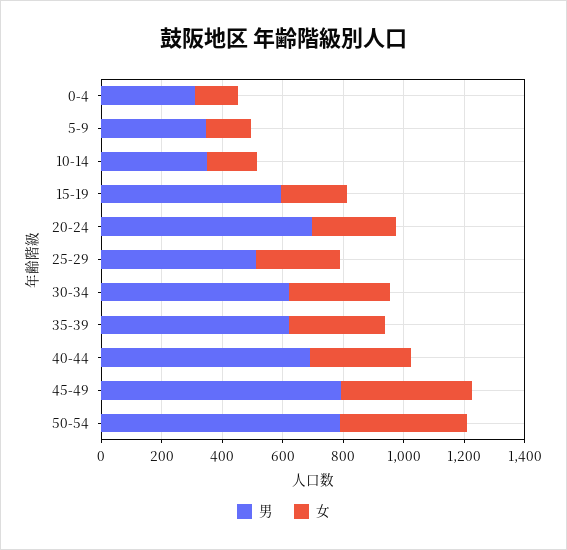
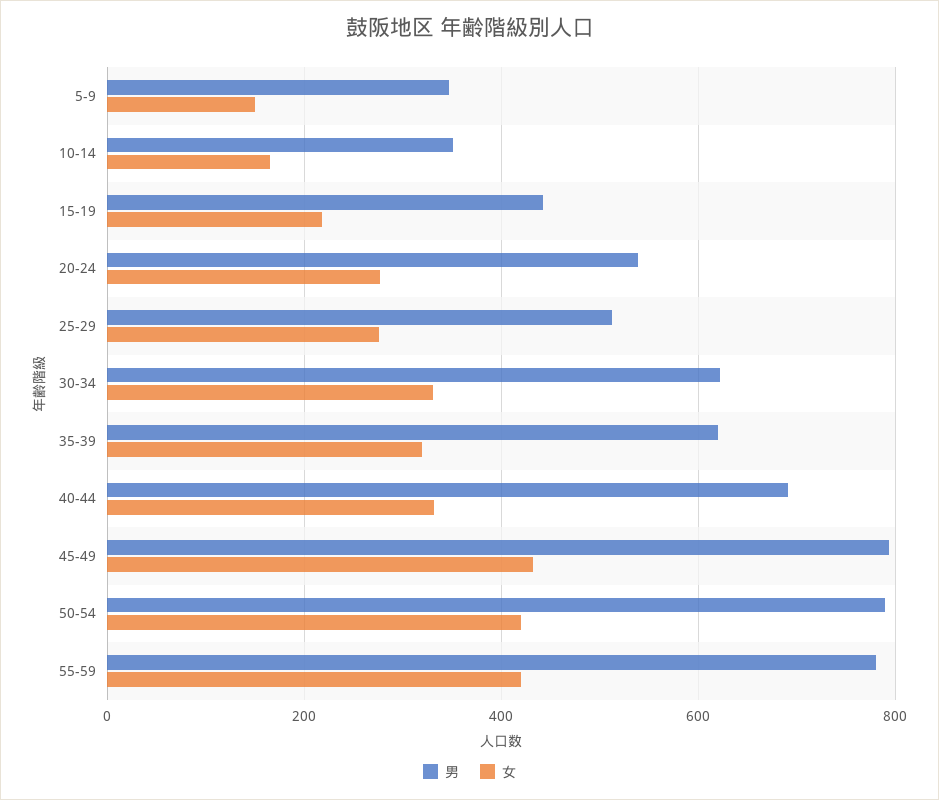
男, 0-4: 300 -> none
女, 0-4: 150 -> none
男, 15-19: 600 -> 440
男, 20-24: 700 -> 540
男, 55-59: none -> 780
女, 55-59: none -> 420

